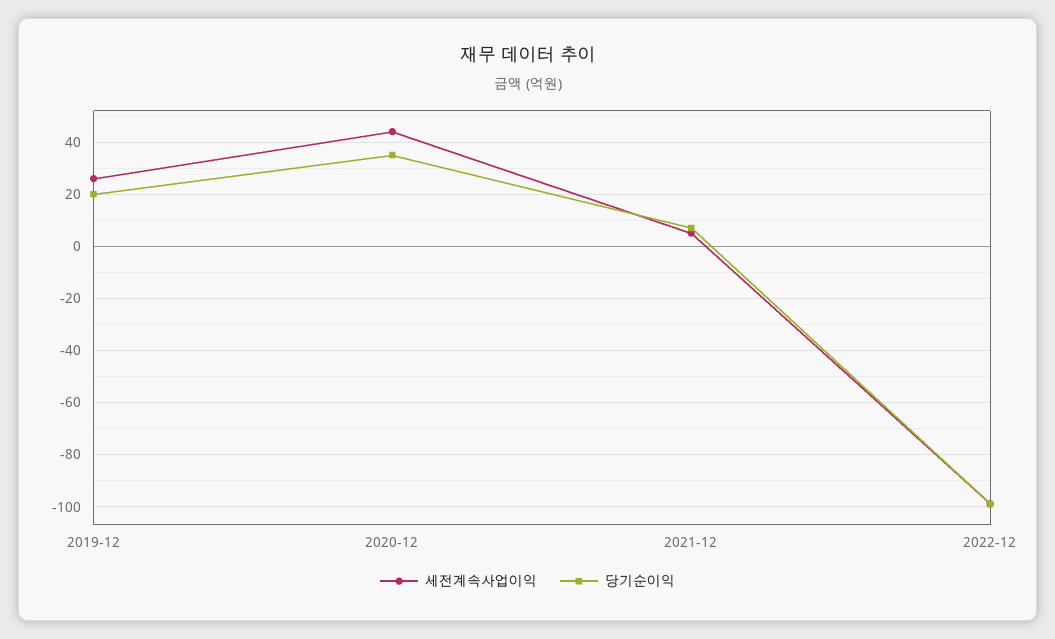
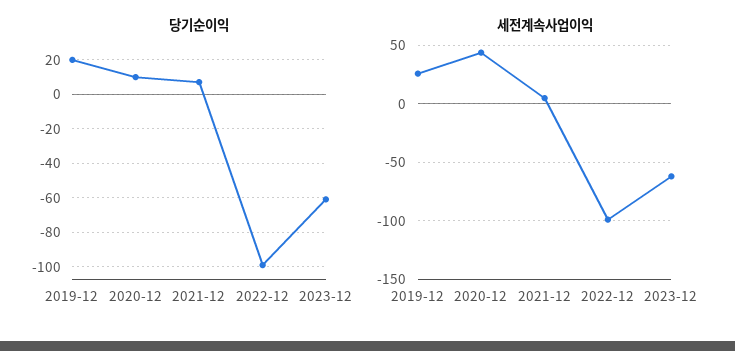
당기순이익, 2020-12: 35 -> 10
당기순이익, 2023-12: none -> -60
세전계속사업이익, 2023-12: none -> -60

